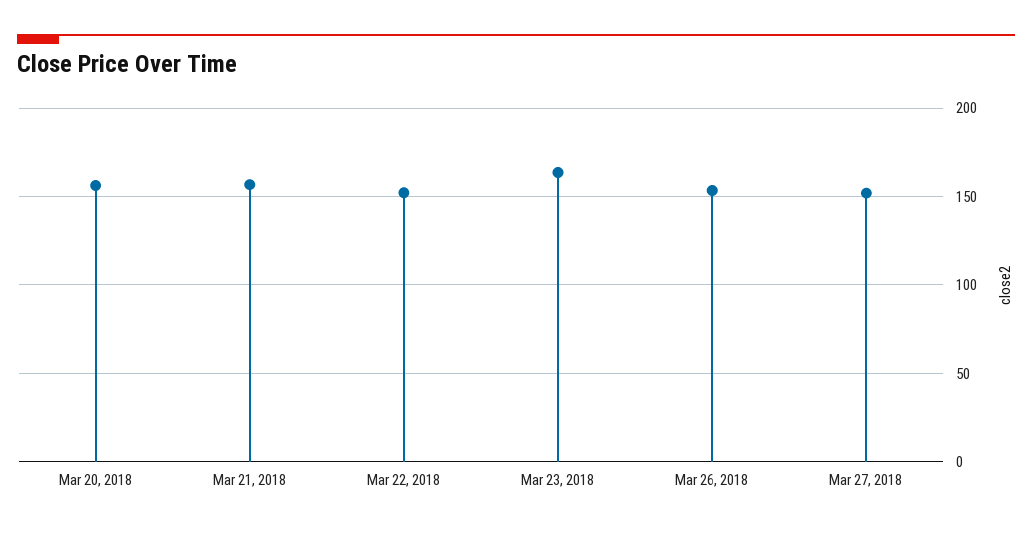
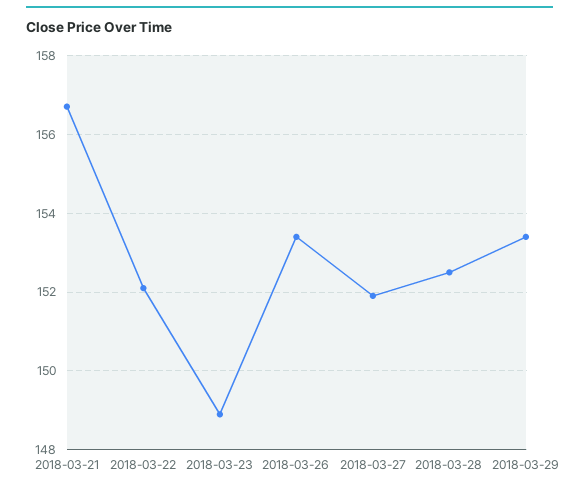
Mar 20, 2018: 155 -> none
Mar 23, 2018: 165 -> 149
2018-03-28: none -> 152.5
2018-03-29: none -> 153.5

